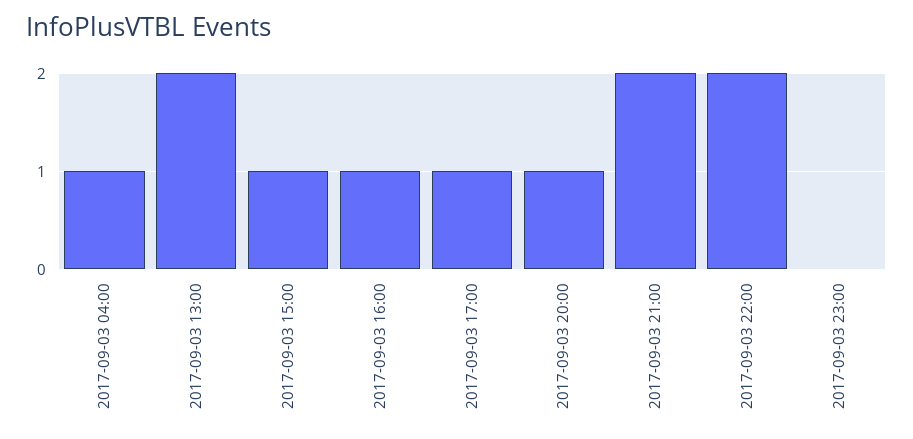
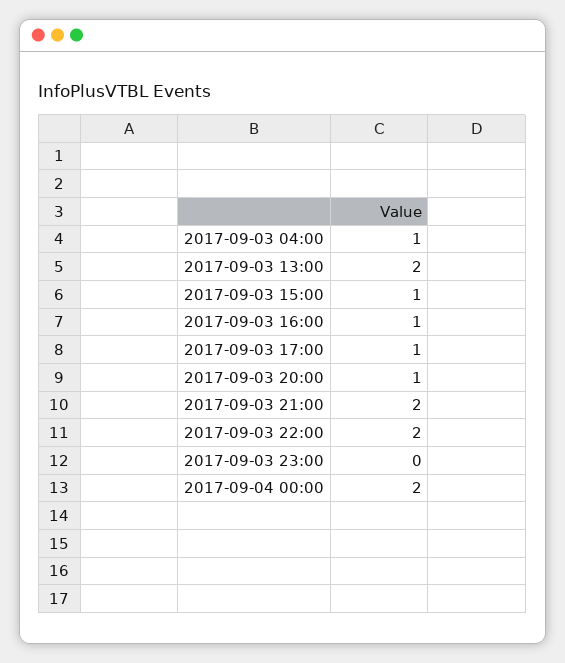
2017-09-04 00:00: none -> 2

